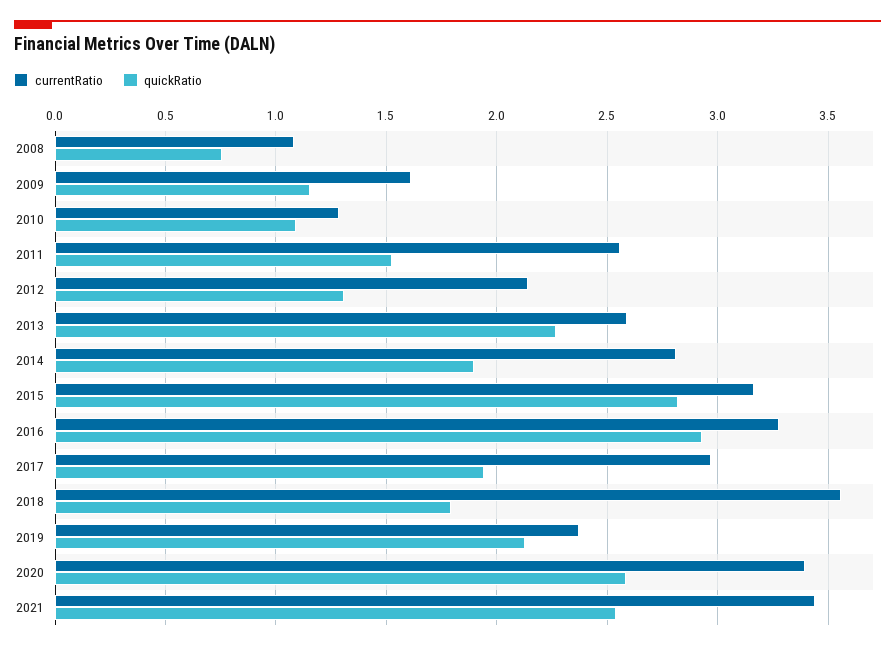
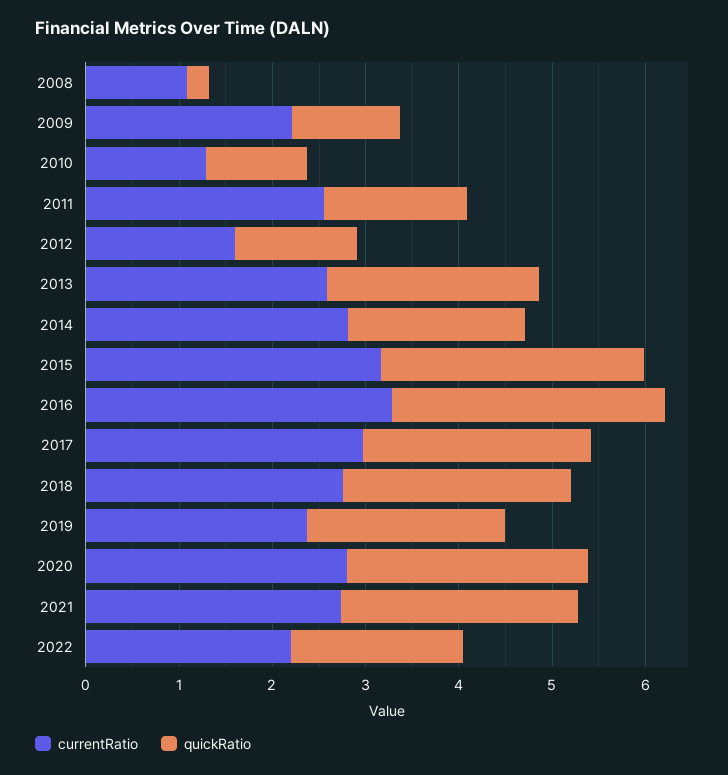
quickRatio, 2008: 0.75 -> 0.2
currentRatio, 2009: 1.6 -> 2.2
currentRatio, 2012: 2.15 -> 1.6
quickRatio, 2017: 1.95 -> 2.4
currentRatio, 2018: 3.55 -> 2.8
quickRatio, 2018: 1.8 -> 2.4
currentRatio, 2020: 3.4 -> 2.8
currentRatio, 2021: 3.45 -> 2.8
currentRatio, 2022: none -> 2.2
quickRatio, 2022: none -> 1.8

